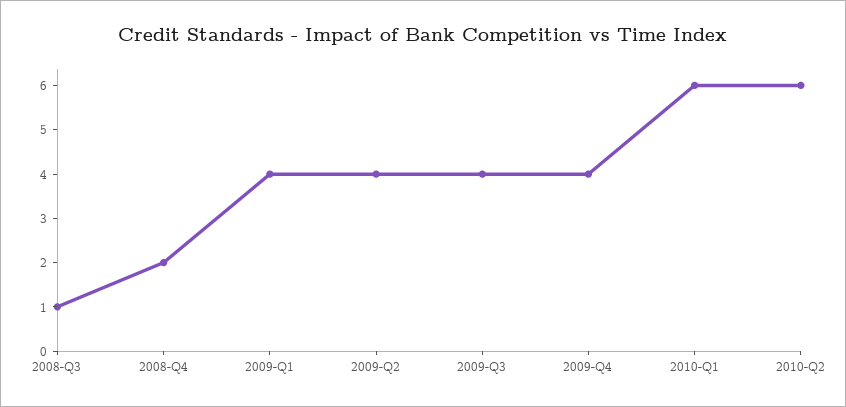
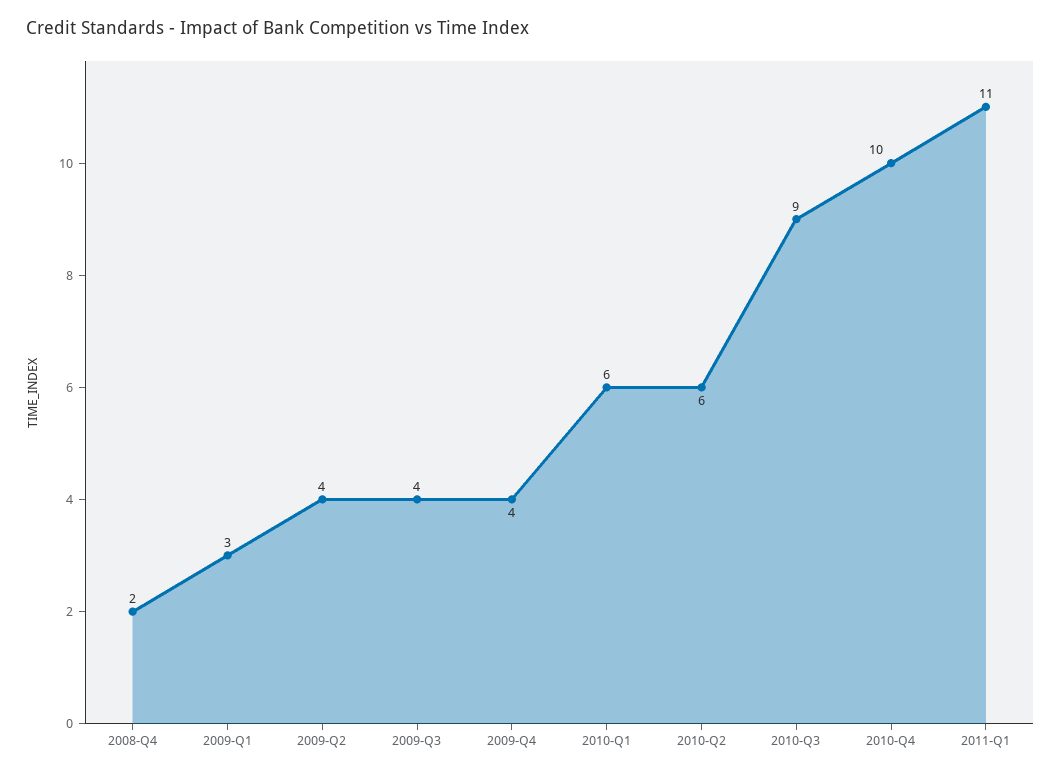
2008-Q3: 1 -> none
2009-Q1: 4 -> 3
2010-Q3: none -> 9
2010-Q4: none -> 10
2011-Q1: none -> 11

